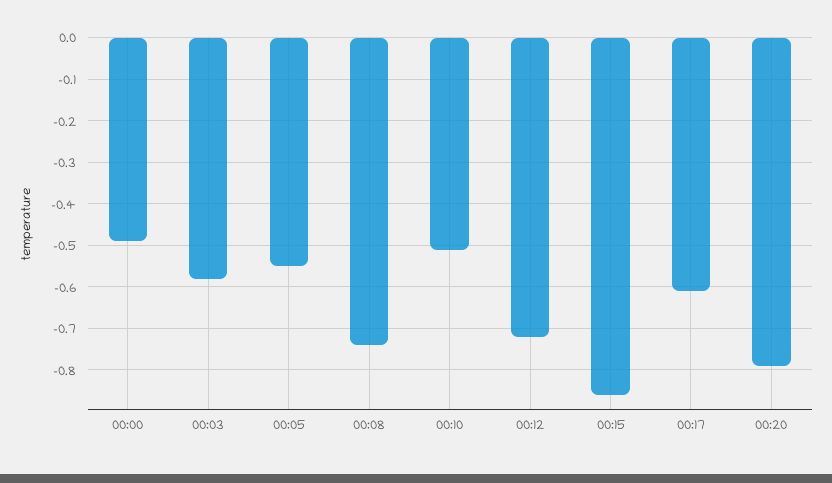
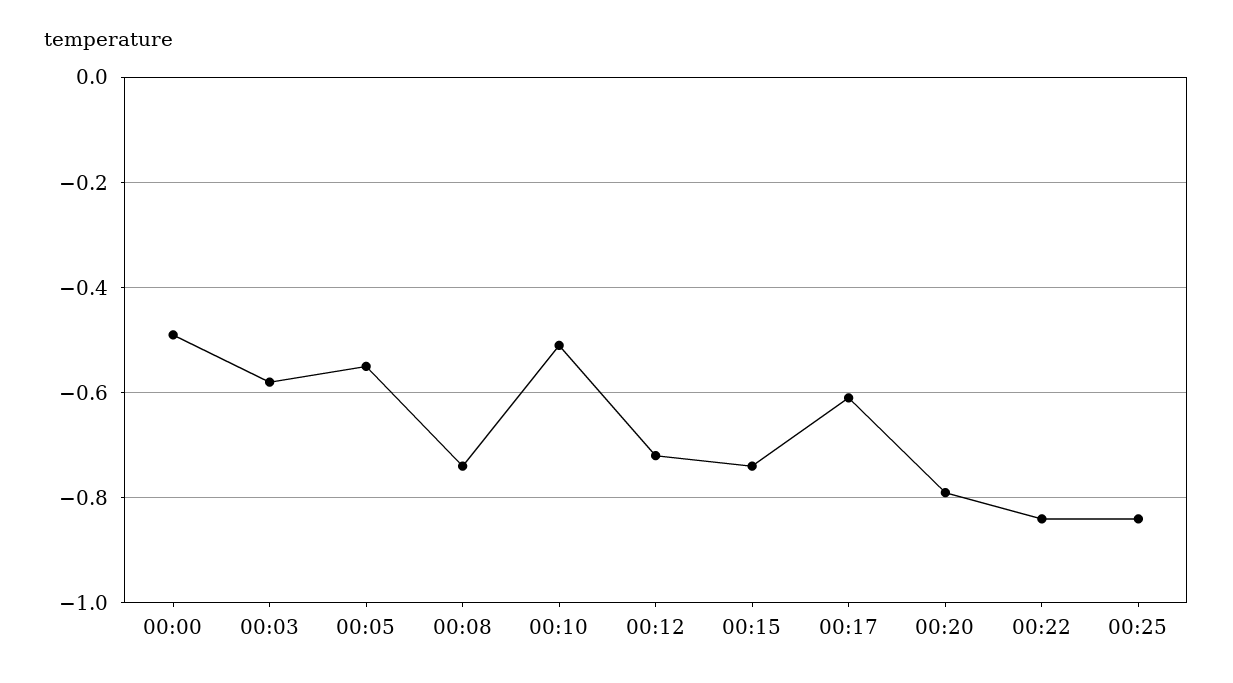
00:15: -0.85 -> -0.75
00:22: none -> -0.85
00:25: none -> -0.85

